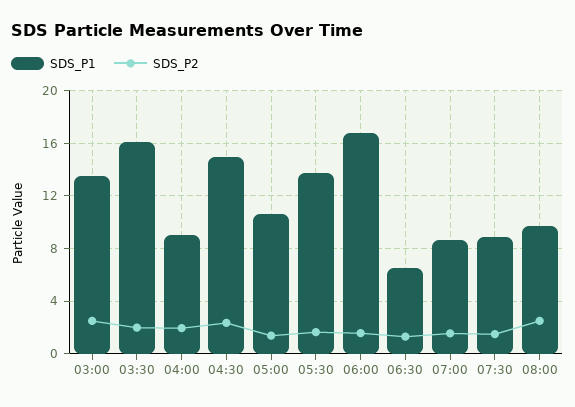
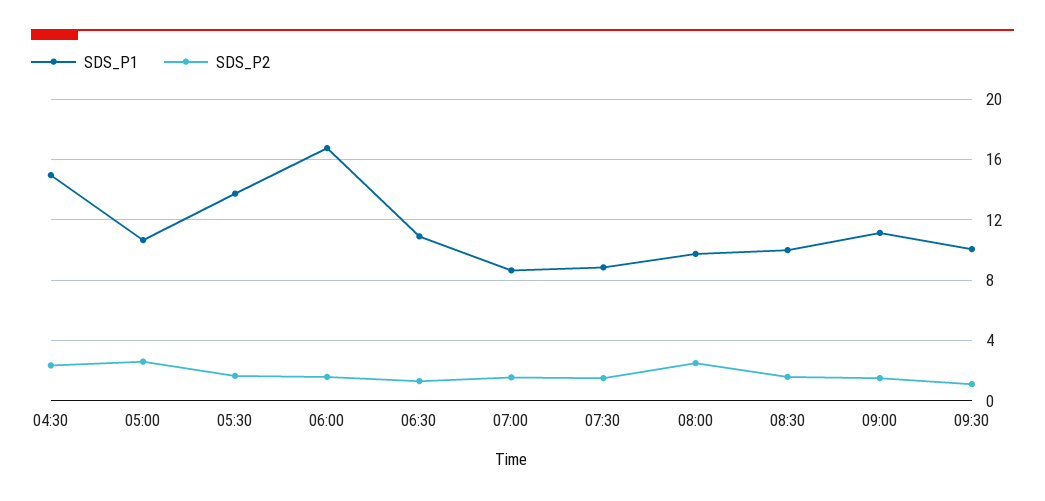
SDS_P1, 03:00: 13.5 -> none
SDS_P2, 03:00: 2.5 -> none
SDS_P1, 03:30: 16 -> none
SDS_P2, 03:30: 2 -> none
SDS_P1, 04:00: 9 -> none
SDS_P2, 04:00: 2 -> none
SDS_P2, 05:00: 1.5 -> 2.5
SDS_P1, 06:30: 6.5 -> 11
SDS_P1, 08:30: none -> 10
SDS_P2, 08:30: none -> 1.5
SDS_P1, 09:00: none -> 11
SDS_P2, 09:00: none -> 1.5
SDS_P1, 09:30: none -> 10
SDS_P2, 09:30: none -> 1

